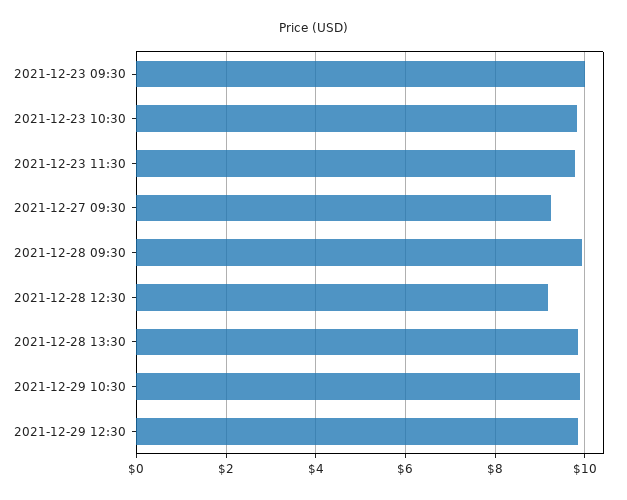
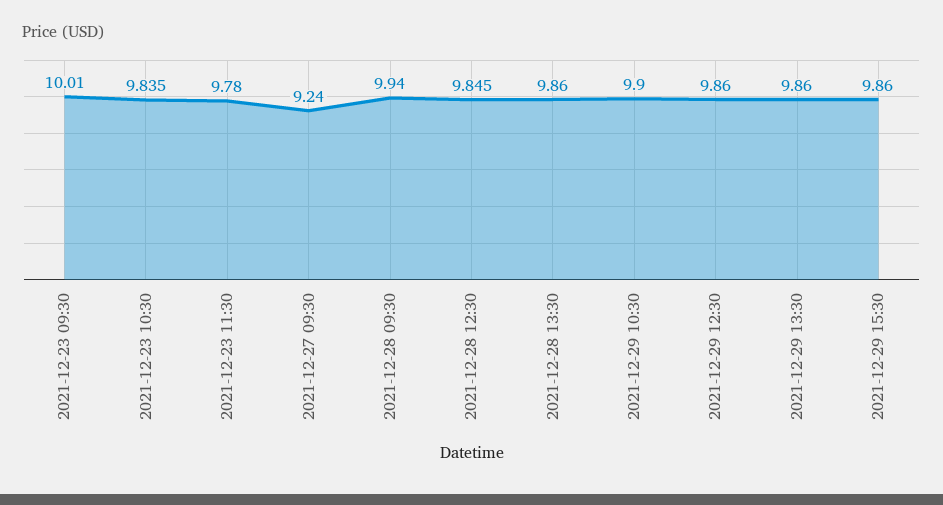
2021-12-28 12:30: 9.2 -> 9.845
2021-12-29 13:30: none -> 9.86
2021-12-29 15:30: none -> 9.86

